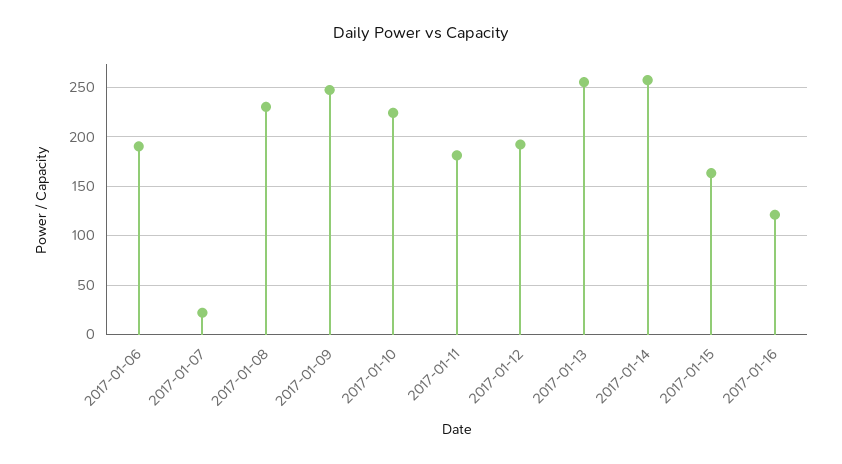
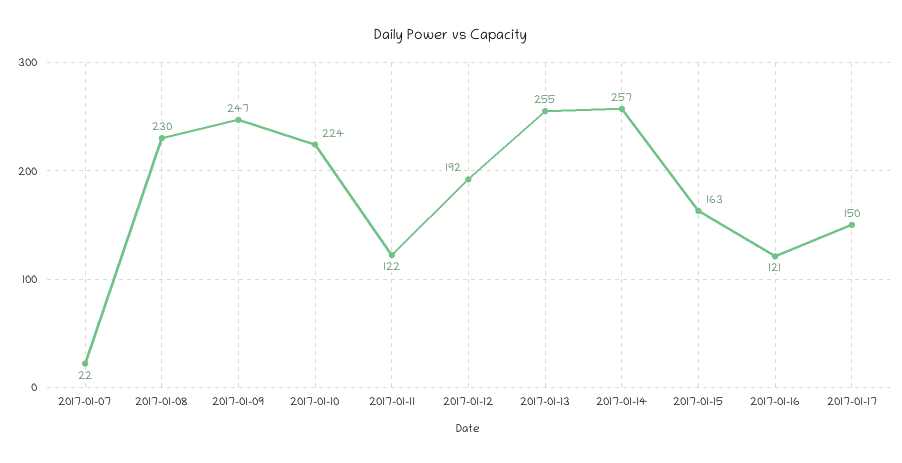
2017-01-06: 190 -> none
2017-01-11: 180 -> 122
2017-01-17: none -> 150

